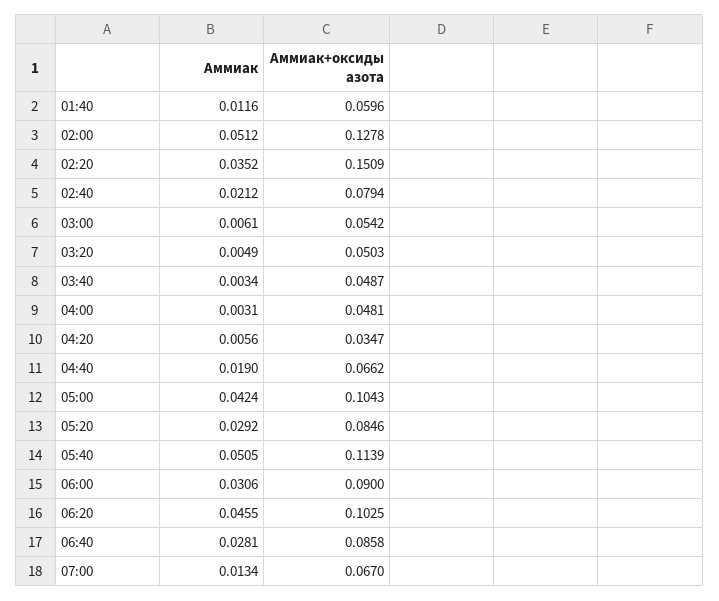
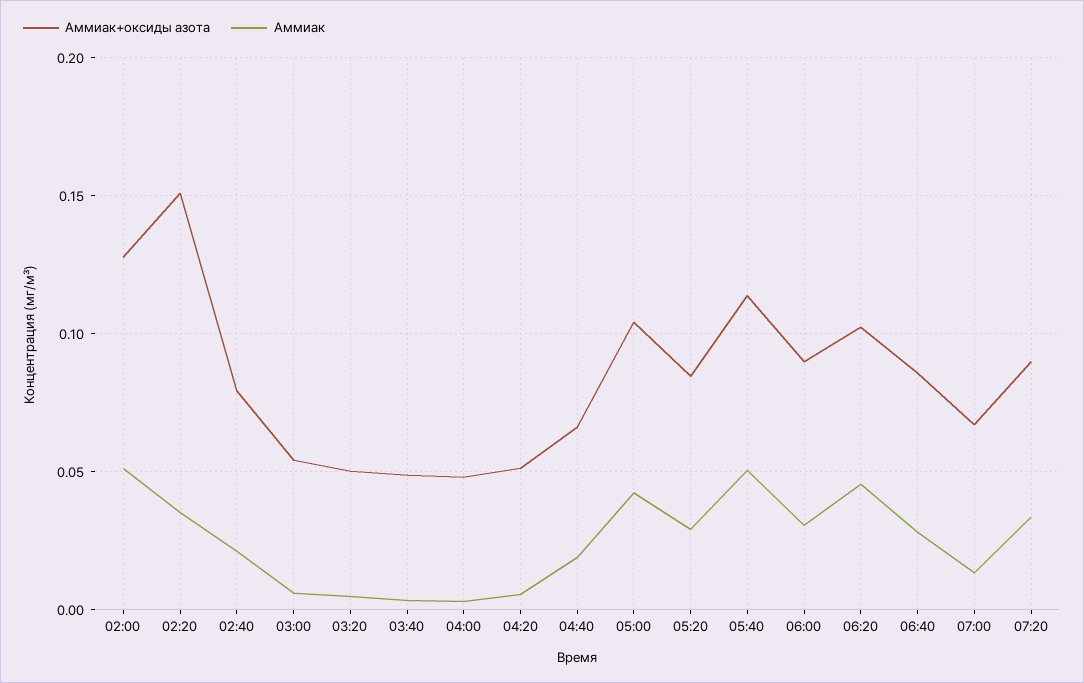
Аммиак, 01:40: 0.0116 -> none
Аммиак+оксиды азота, 01:40: 0.0596 -> none
Аммиак+оксиды азота, 04:20: 0.0347 -> 0.05
Аммиак+оксиды азота, 07:20: none -> 0.09
Аммиак, 07:20: none -> 0.035

